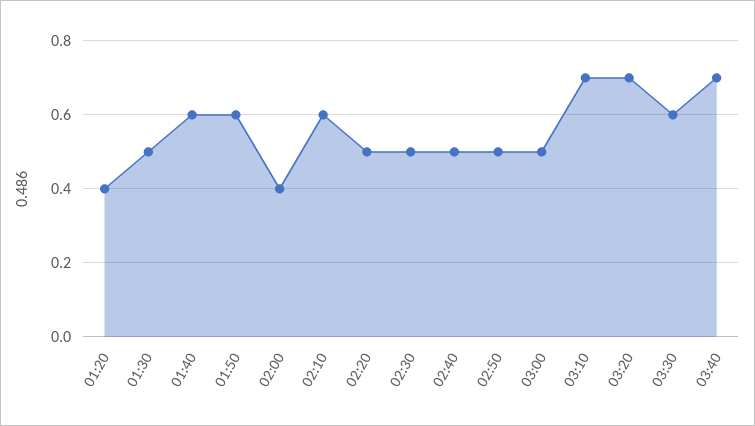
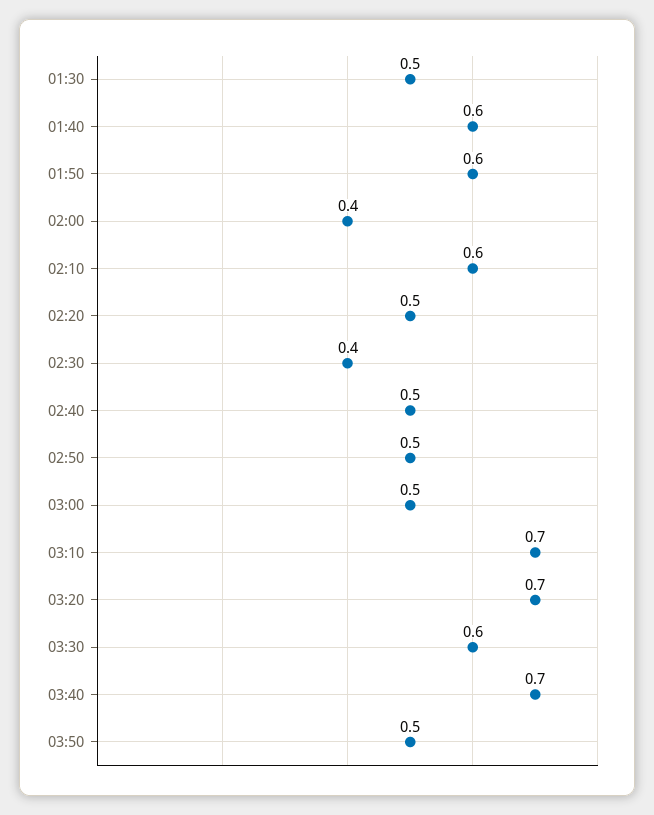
01:20: 0.4 -> none
02:30: 0.5 -> 0.4
03:50: none -> 0.5

